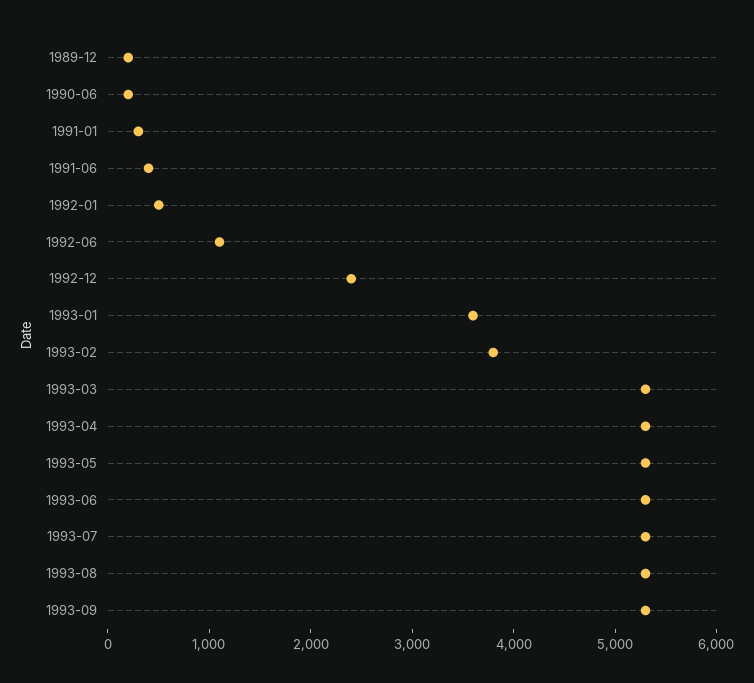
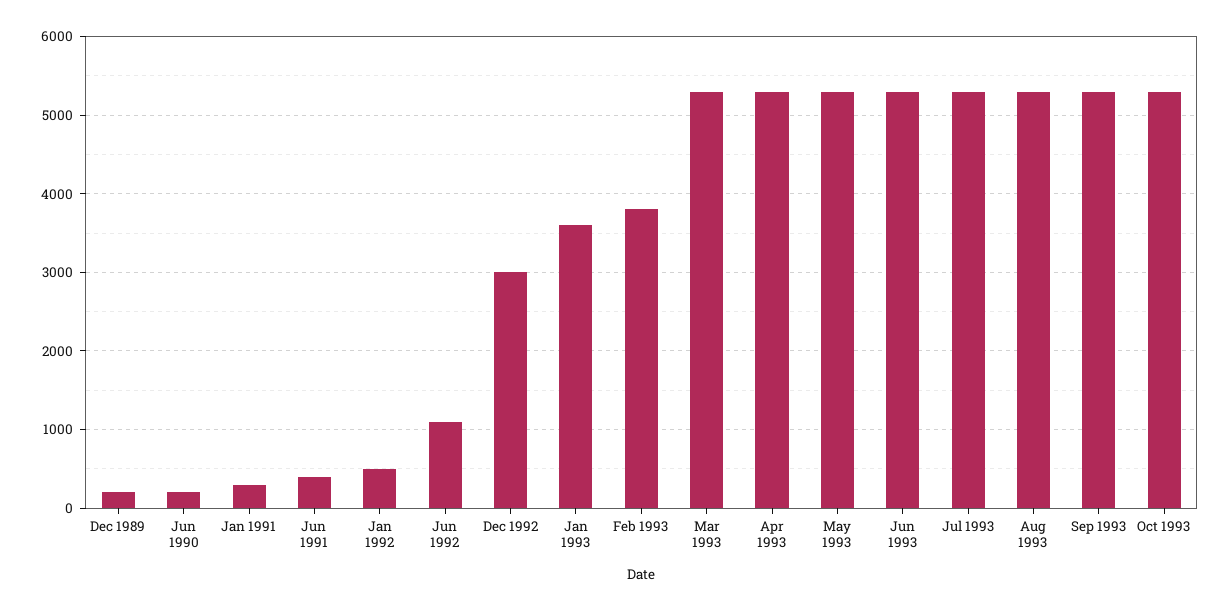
1992-12: 2400 -> 3000
Oct 1993: none -> 5300

